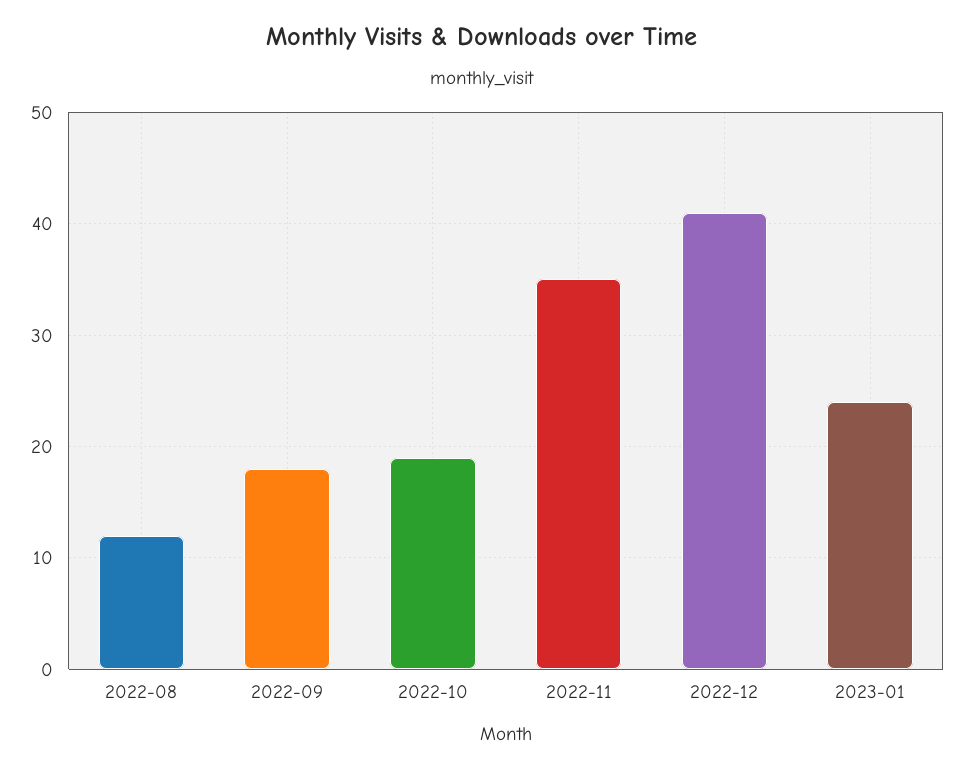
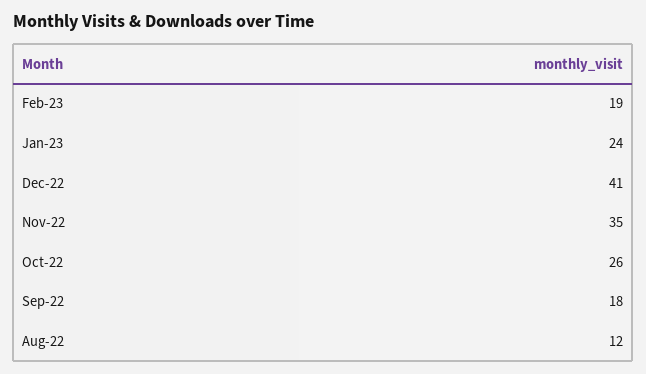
2022-10: 19 -> 26
Feb-23: none -> 19

